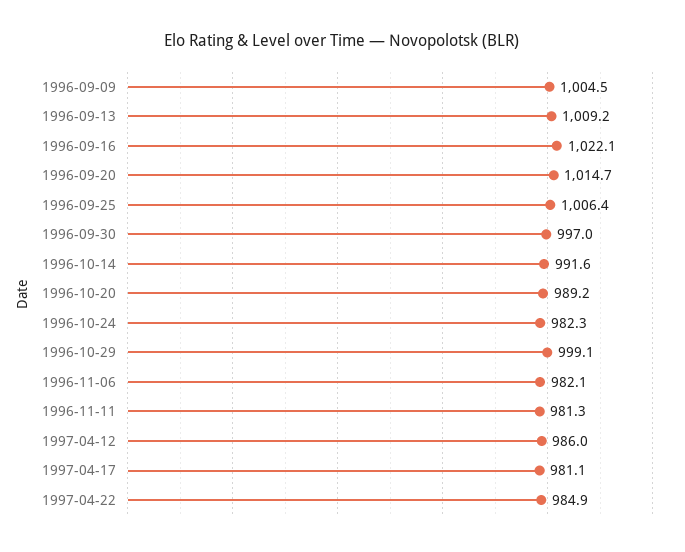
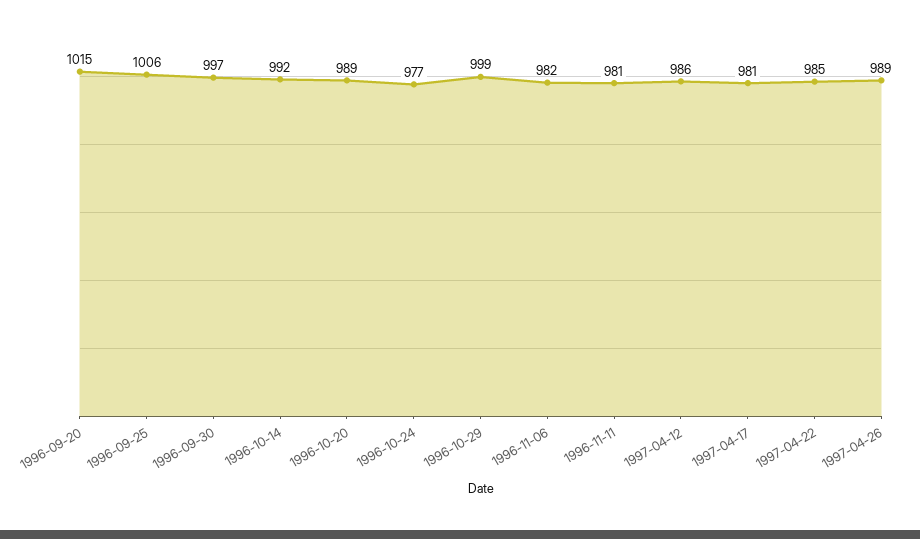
1996-09-09: 1004.5 -> none
1996-09-13: 1009.2 -> none
1996-09-16: 1022.1 -> none
1996-10-24: 982.3 -> 977
1997-04-26: none -> 989

